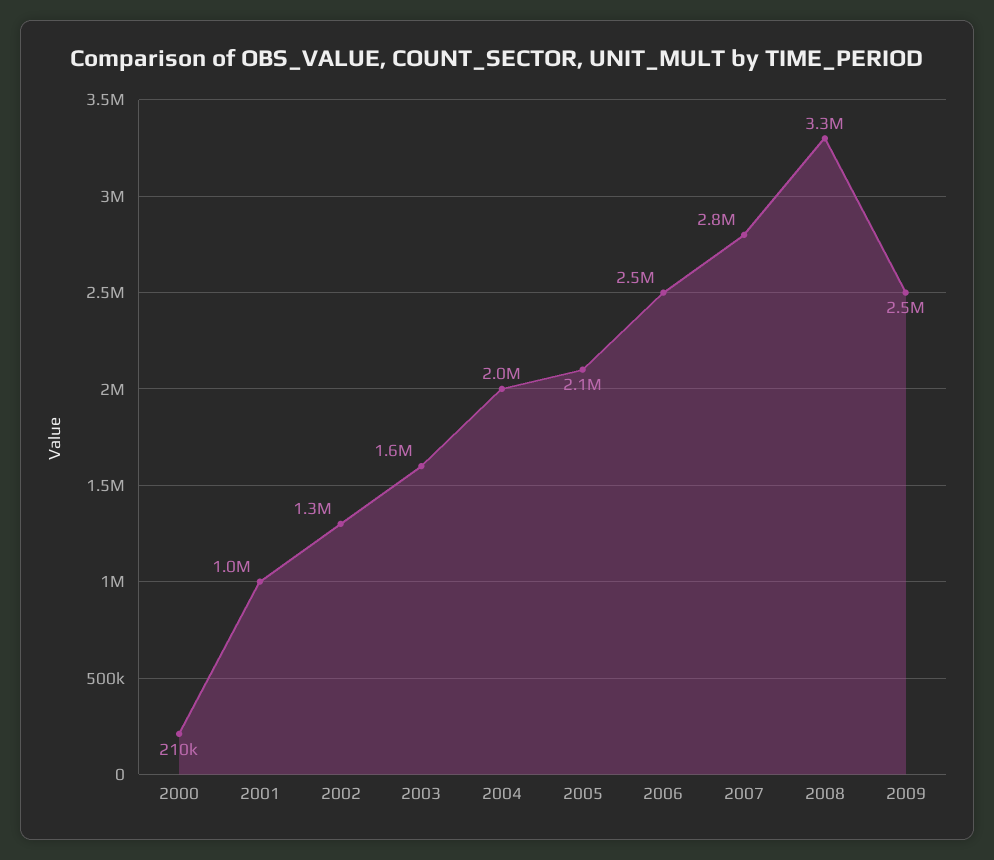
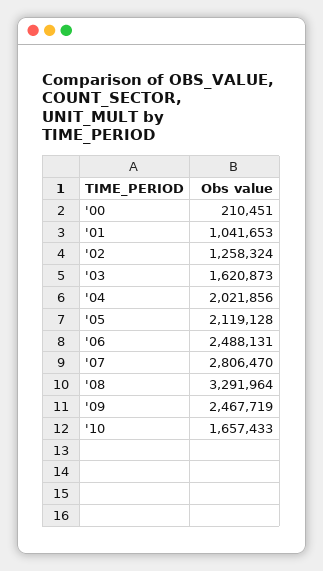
'10: none -> 1657433

